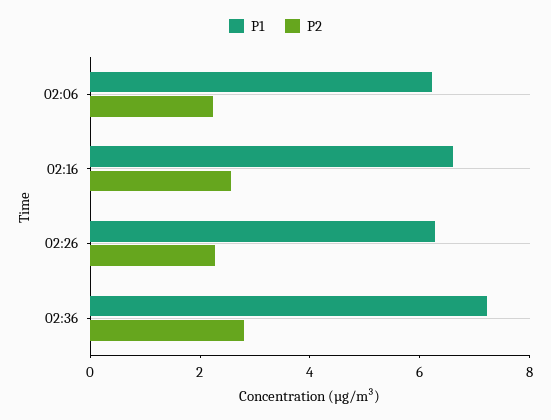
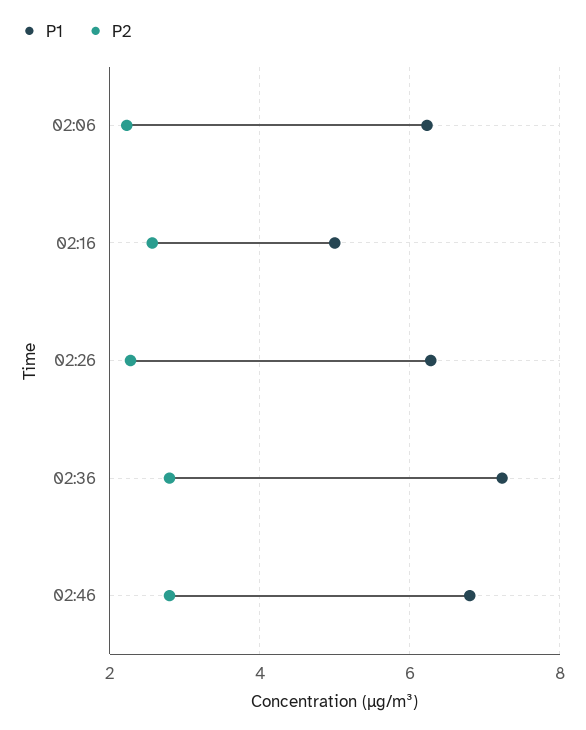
P1, 02:16: 6.5 -> 5
P1, 02:46: none -> 6.8
P2, 02:46: none -> 2.8

